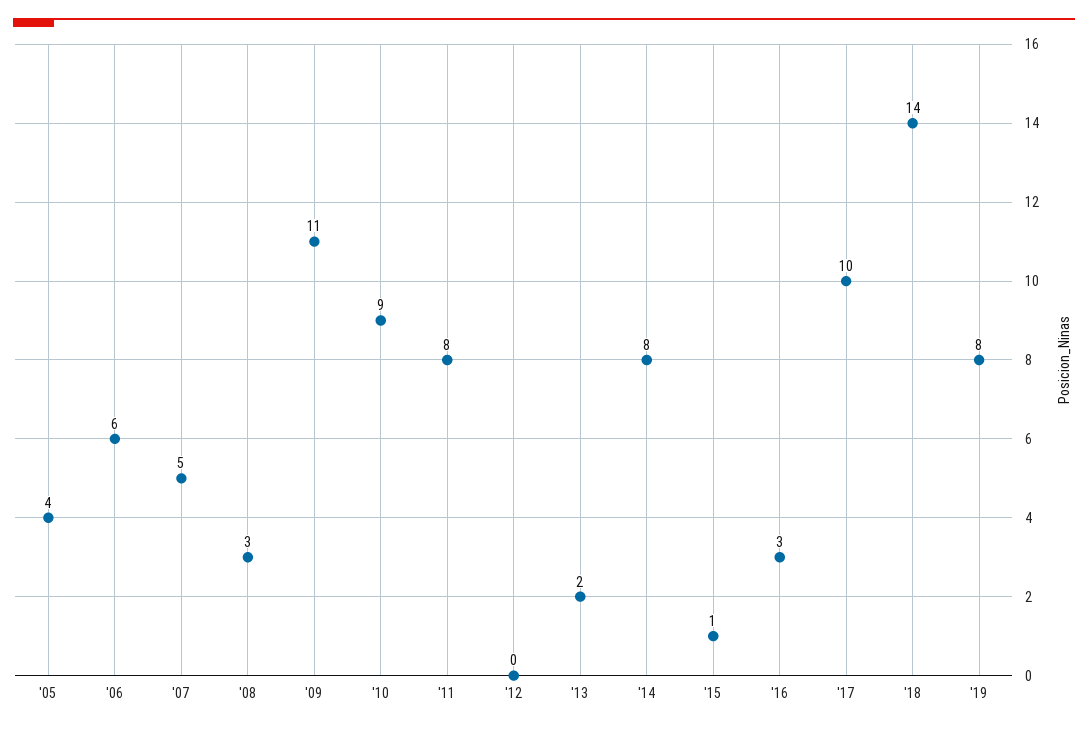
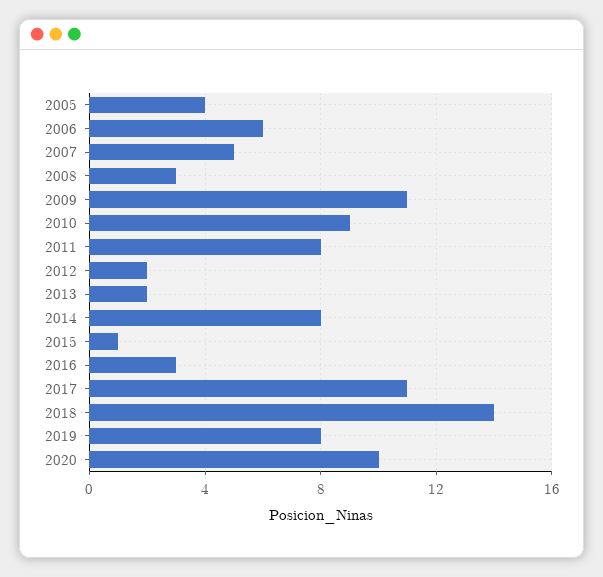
'12: 0 -> 2
'17: 10 -> 11
2020: none -> 10

